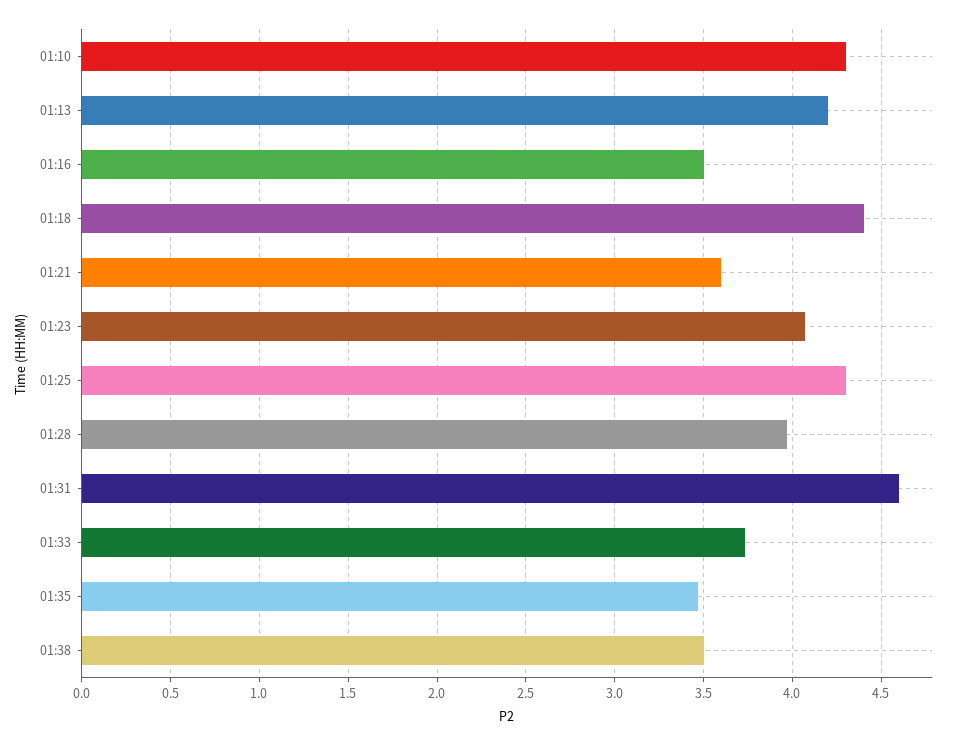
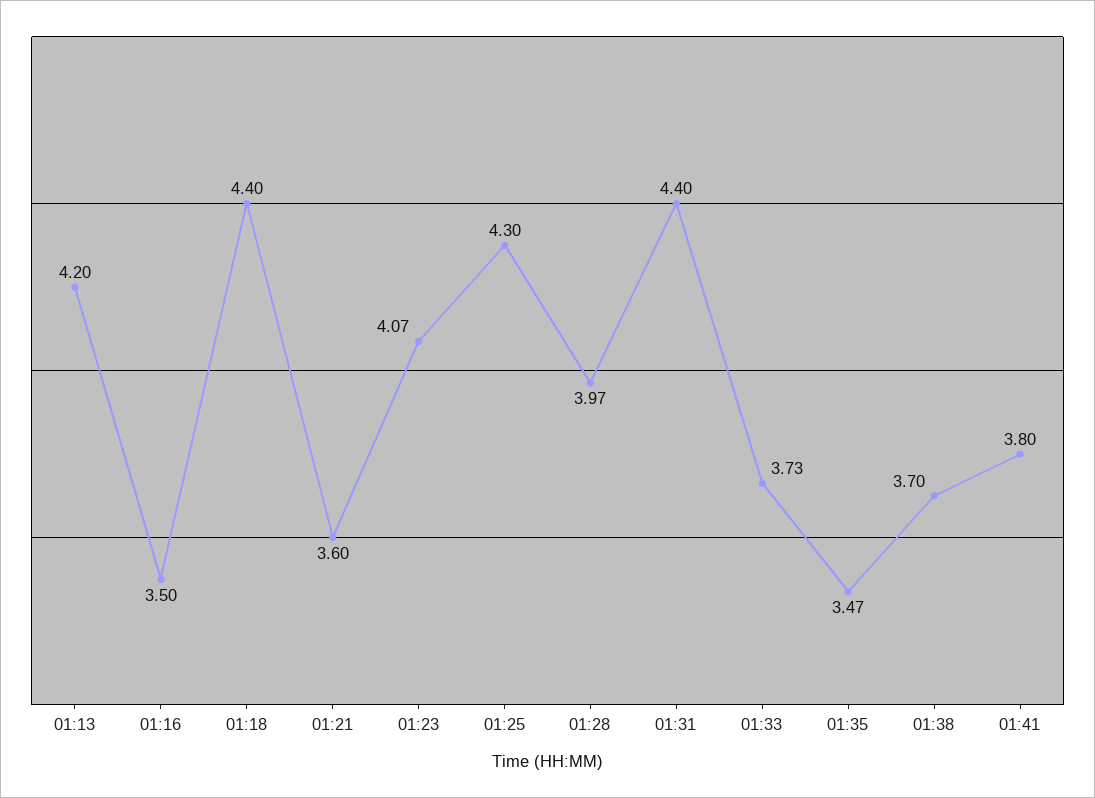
01:10: 4.3 -> none
01:31: 4.6 -> 4.4
01:38: 3.5 -> 3.7
01:41: none -> 3.8

